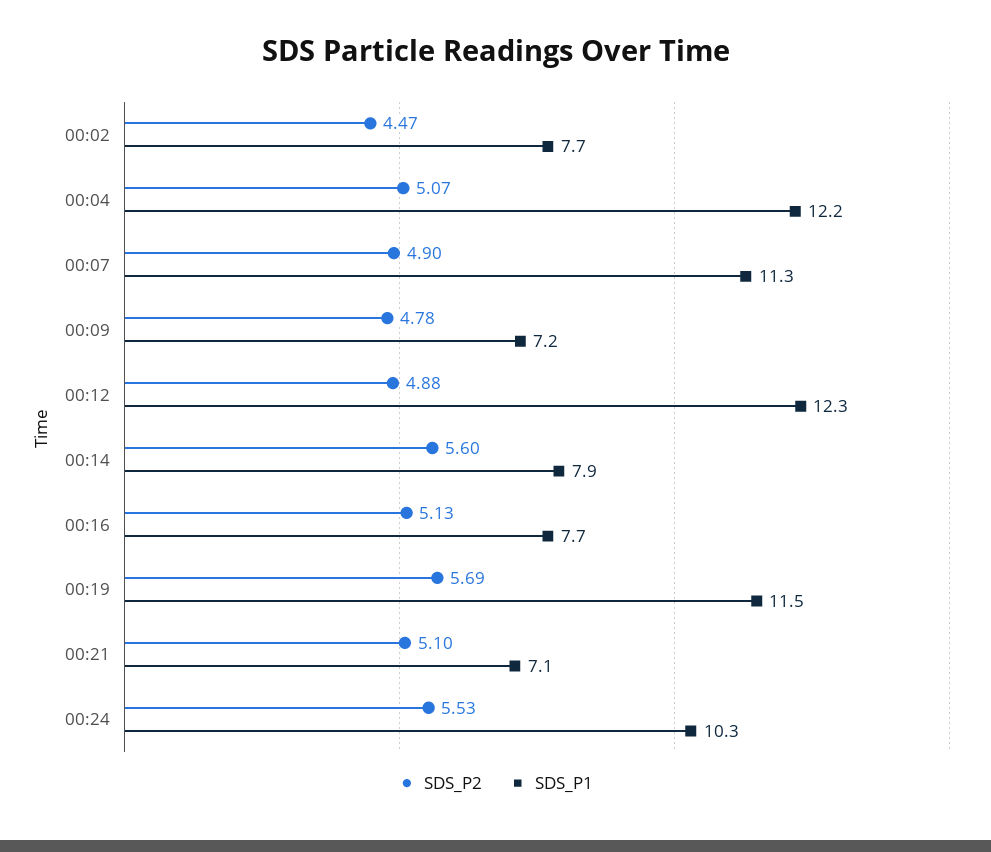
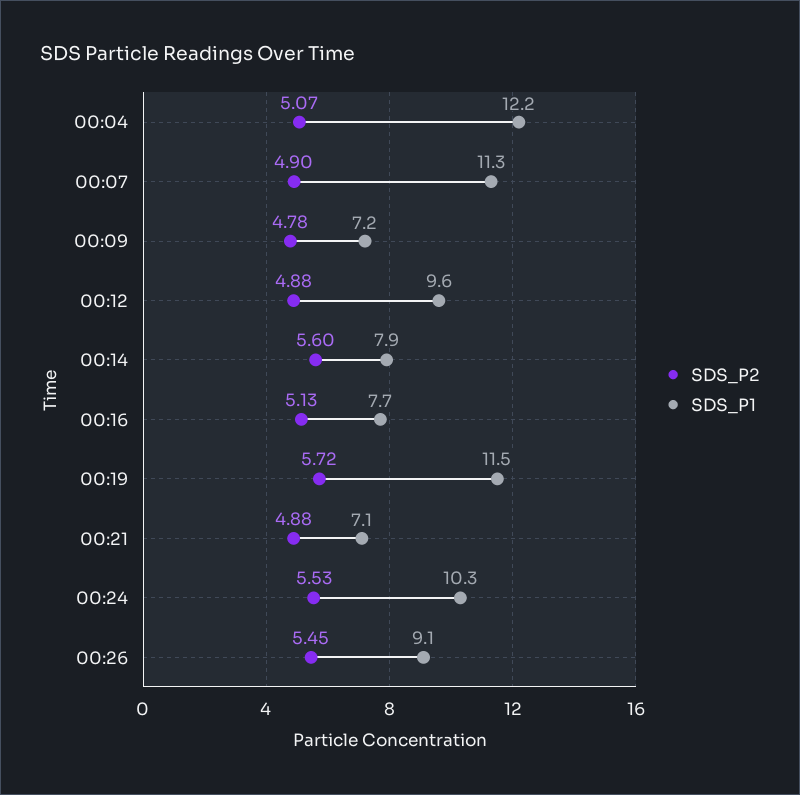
SDS_P2, 00:02: 4.47 -> none
SDS_P1, 00:02: 7.7 -> none
SDS_P1, 00:12: 12.3 -> 9.6
SDS_P2, 00:19: 5.69 -> 5.72
SDS_P2, 00:21: 5.1 -> 4.88
SDS_P2, 00:26: none -> 5.45
SDS_P1, 00:26: none -> 9.1

